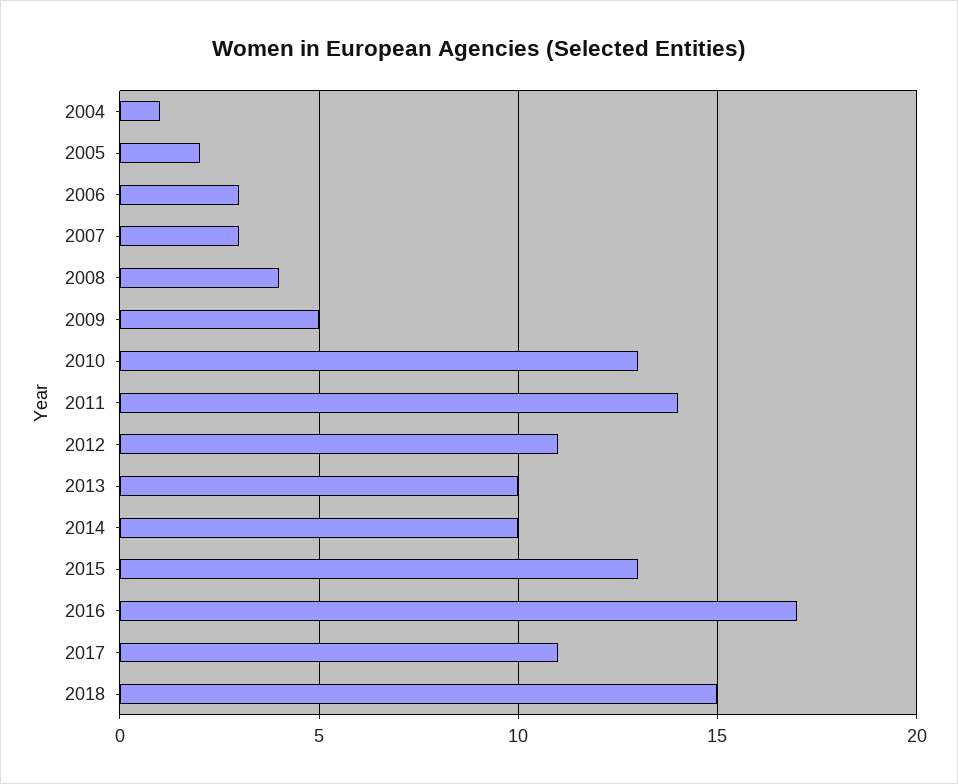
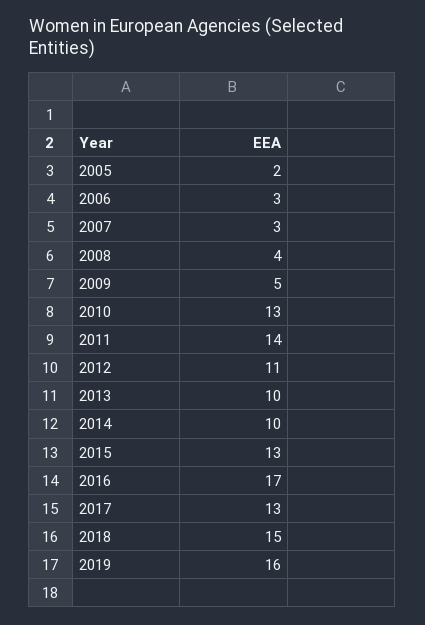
2004: 1 -> none
2017: 11 -> 13
2019: none -> 16

